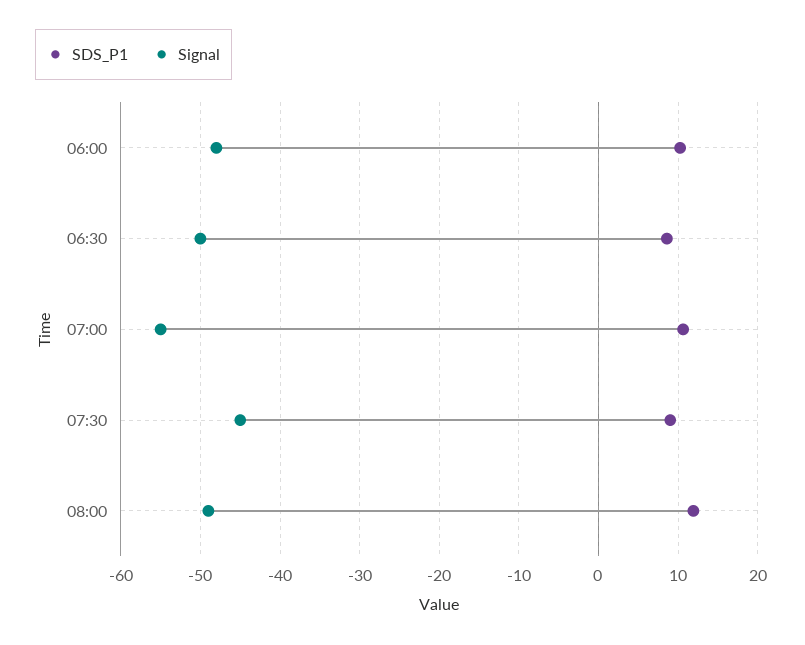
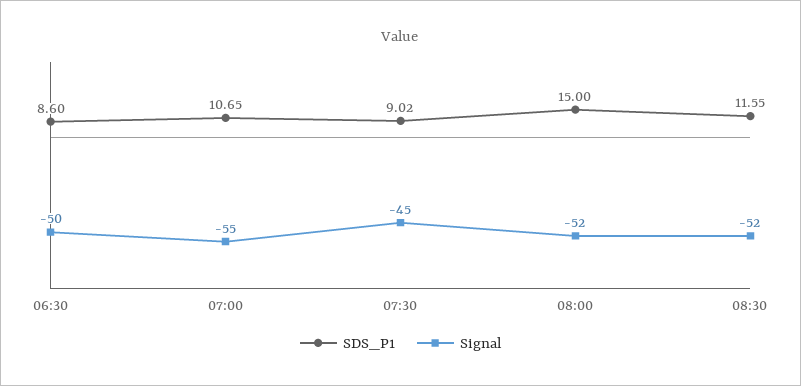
SDS_P1, 06:00: 10 -> none
Signal, 06:00: -48 -> none
SDS_P1, 08:00: 12 -> 15
Signal, 08:00: -49 -> -52
SDS_P1, 08:30: none -> 11.55
Signal, 08:30: none -> -52

